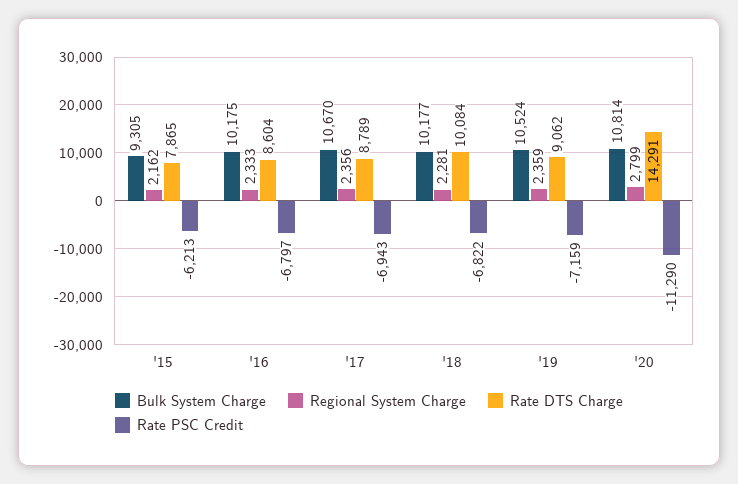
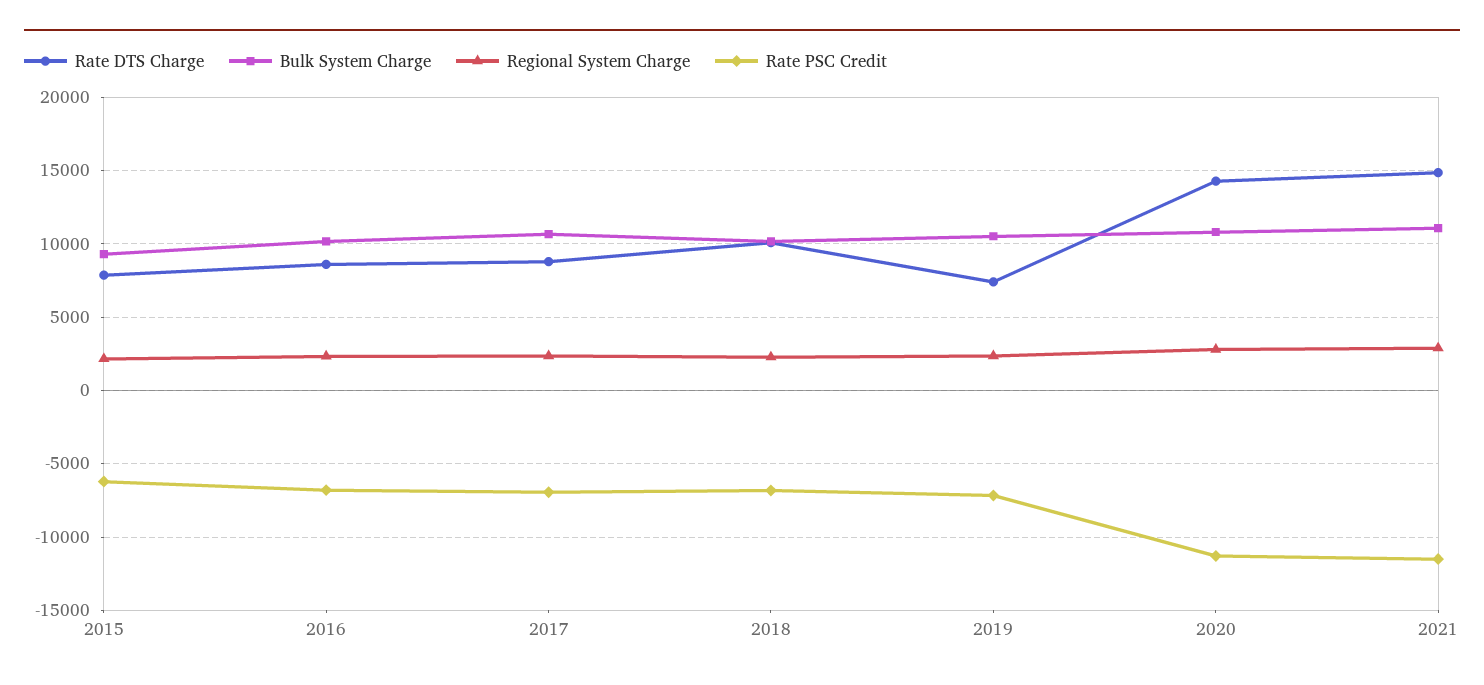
Rate DTS Charge, '19: 9062 -> 7500
Rate DTS Charge, 2021: none -> 15000
Bulk System Charge, 2021: none -> 11000
Regional System Charge, 2021: none -> 3000
Rate PSC Credit, 2021: none -> -11500

